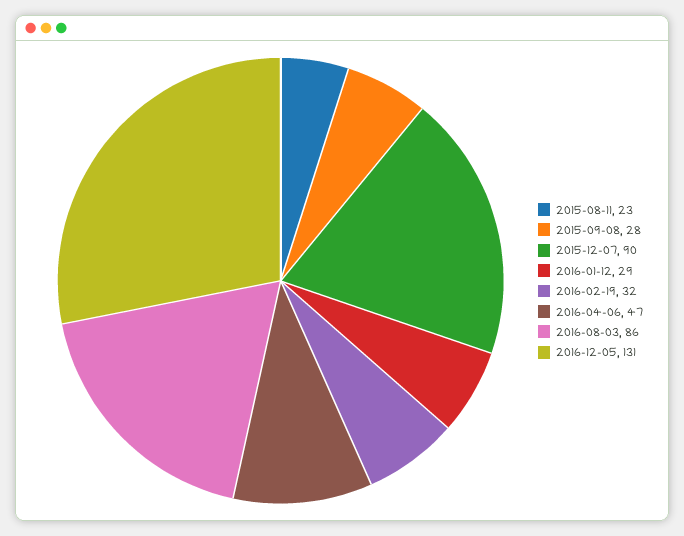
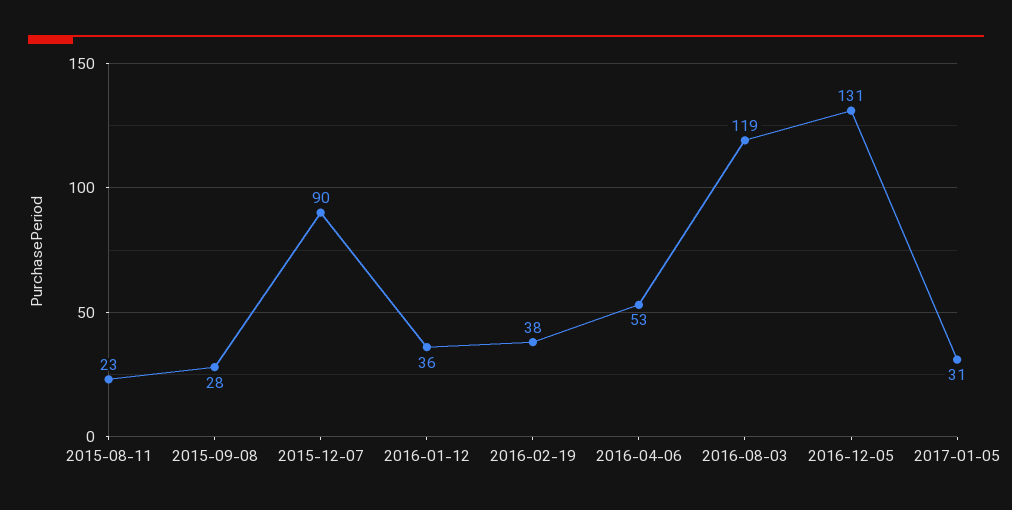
2016-01-12: 29 -> 36
2016-02-19: 32 -> 38
2016-04-06: 47 -> 53
2016-08-03: 86 -> 119
2017-01-05: none -> 31

